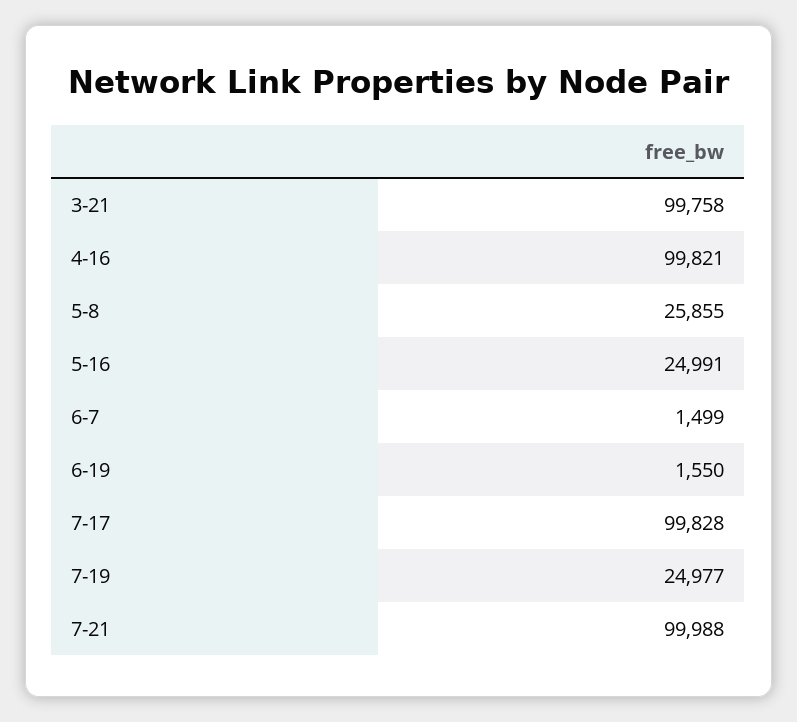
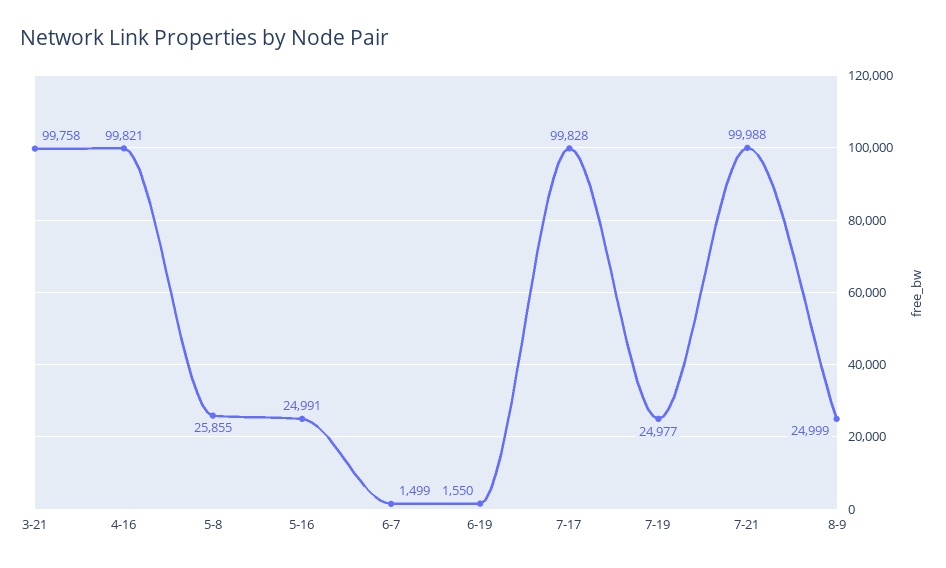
8-9: none -> 24999

